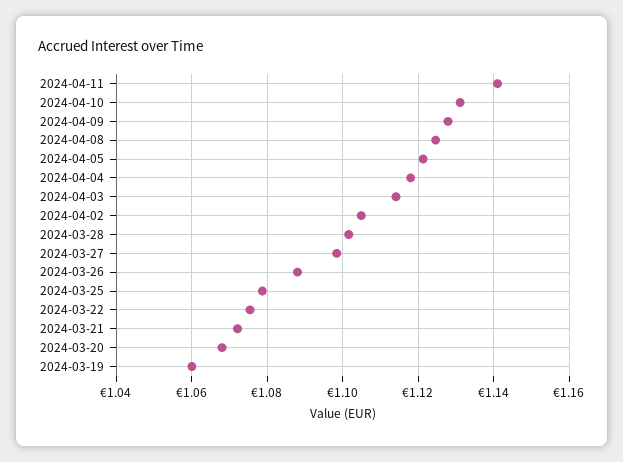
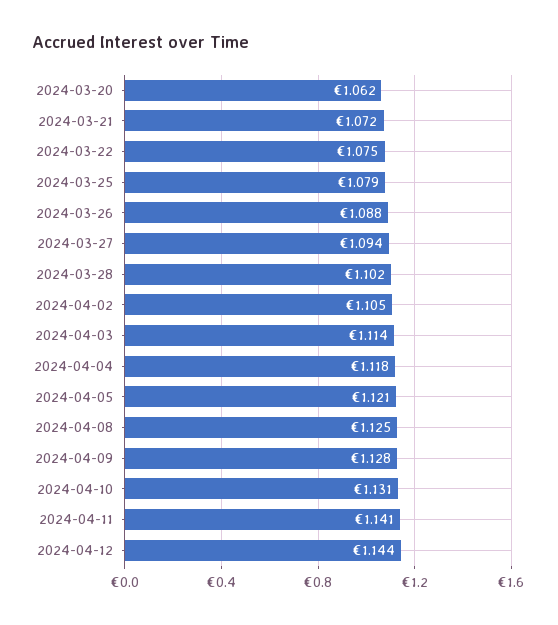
2024-03-27: 1.098 -> 1.094
2024-03-20: 1.068 -> 1.062
2024-03-19: 1.06 -> none
2024-04-12: none -> 1.144

